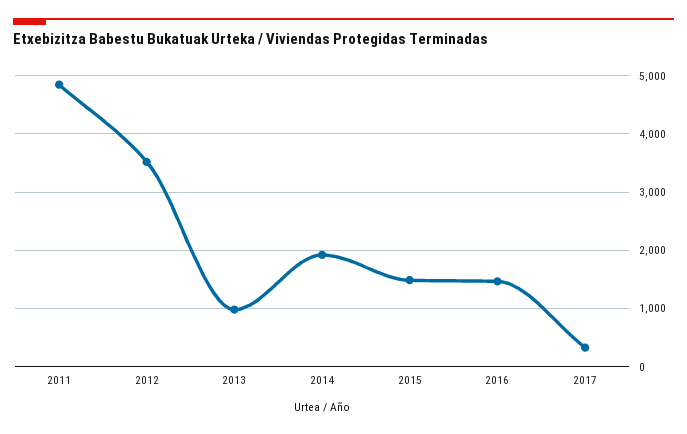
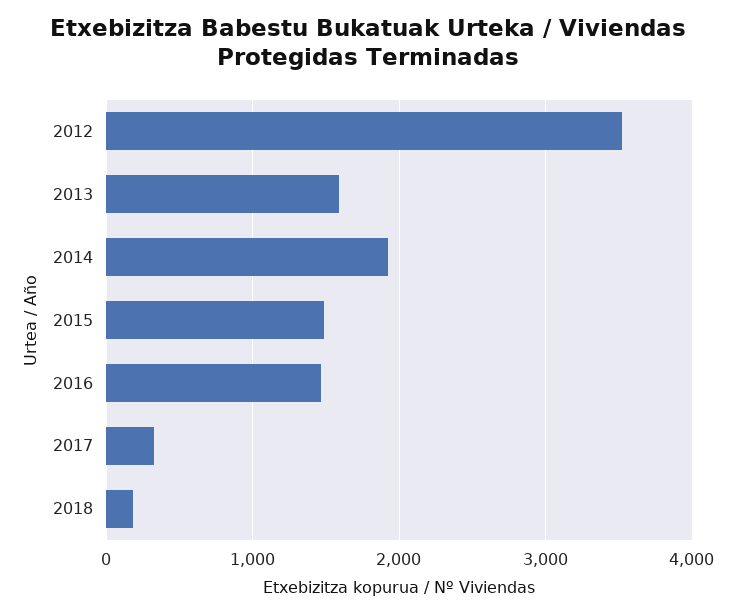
2011: 4800 -> none
2013: 1000 -> 1600
2018: none -> 200

